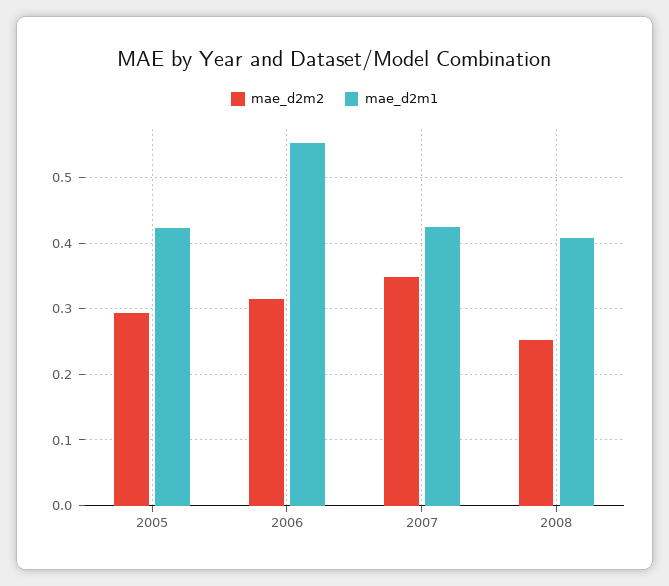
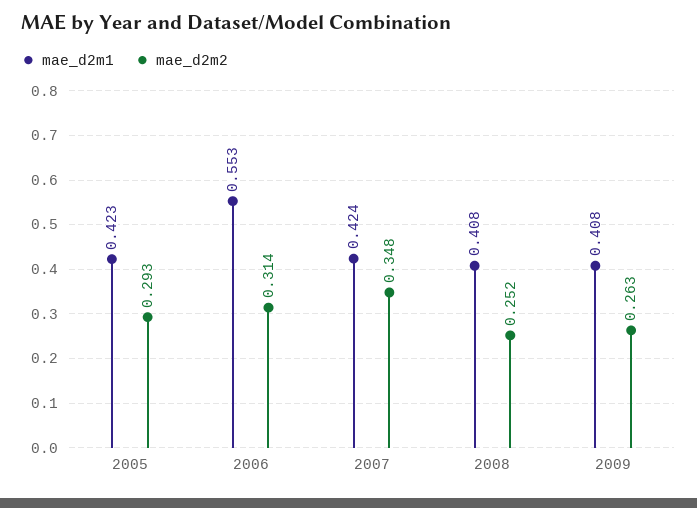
mae_d2m1, 2009: none -> 0.408
mae_d2m2, 2009: none -> 0.263

